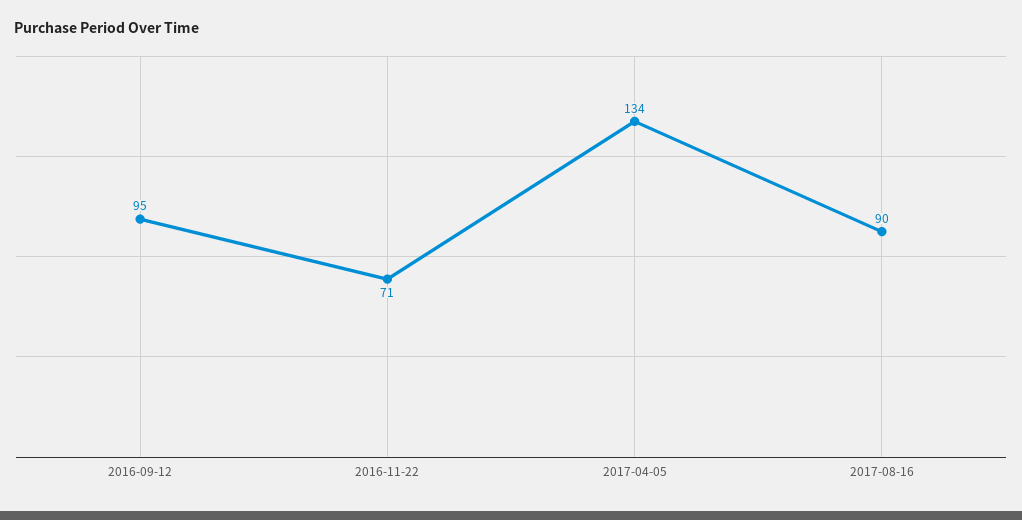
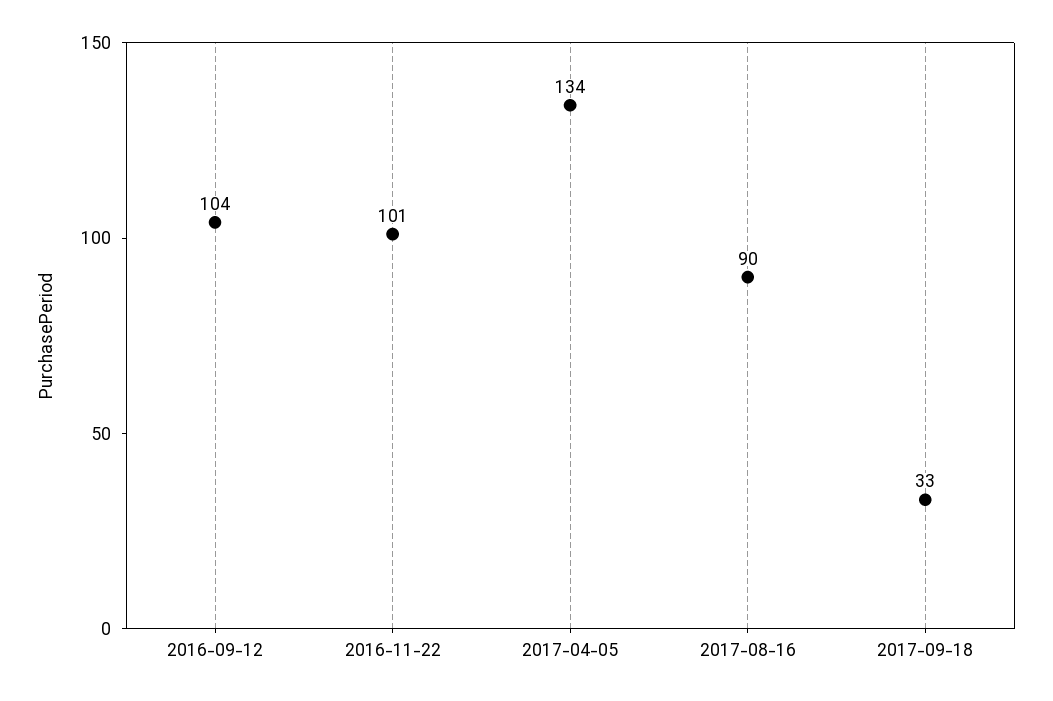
2016-09-12: 95 -> 104
2016-11-22: 71 -> 101
2017-09-18: none -> 33

